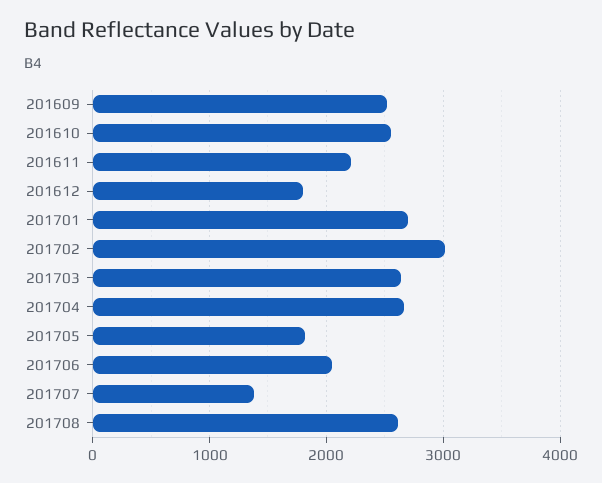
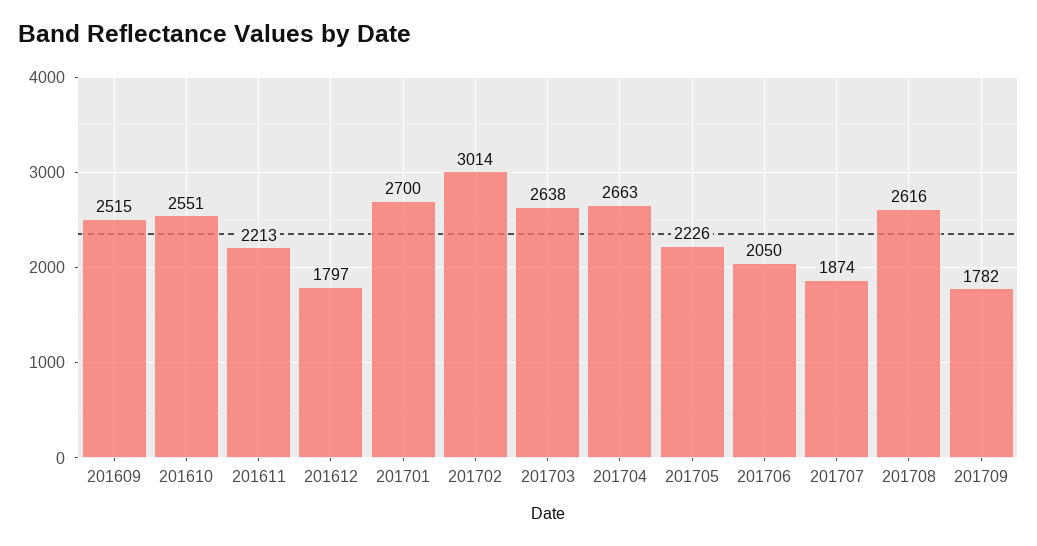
201705: 1800 -> 2226
201707: 1400 -> 1874
201709: none -> 1782

